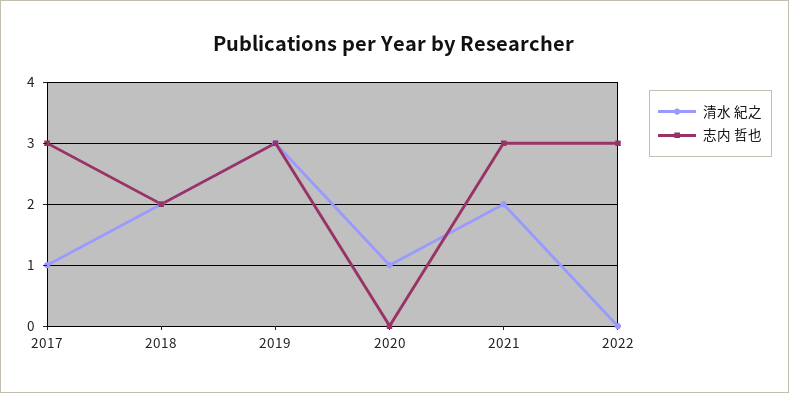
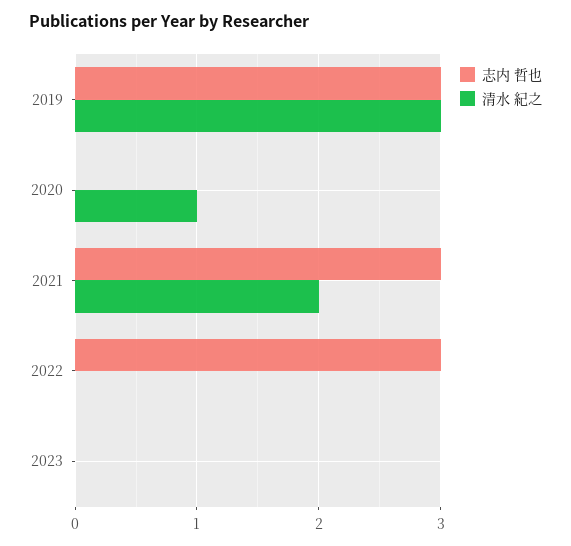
清水 紀之, 2017: 1 -> none
志内 哲也, 2017: 3 -> none
清水 紀之, 2018: 2 -> none
志内 哲也, 2018: 2 -> none
志内 哲也, 2023: none -> 0
清水 紀之, 2023: none -> 0

